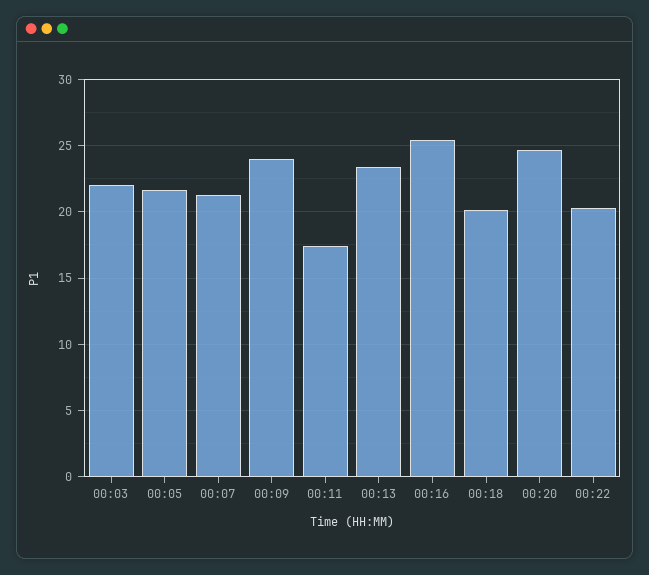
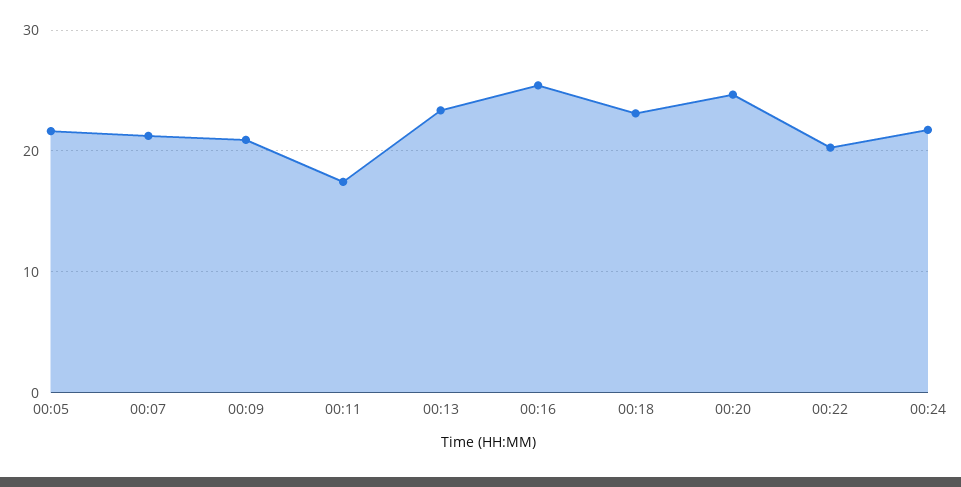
00:03: 22 -> none
00:09: 24 -> 21
00:18: 20 -> 23
00:24: none -> 22

